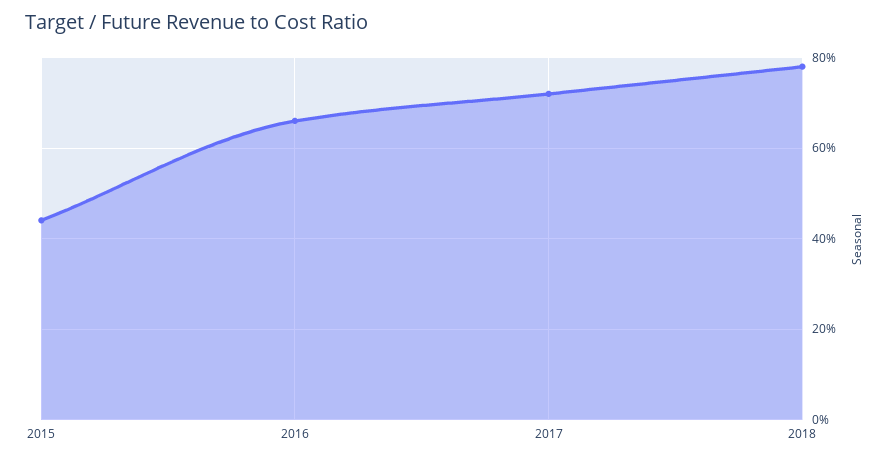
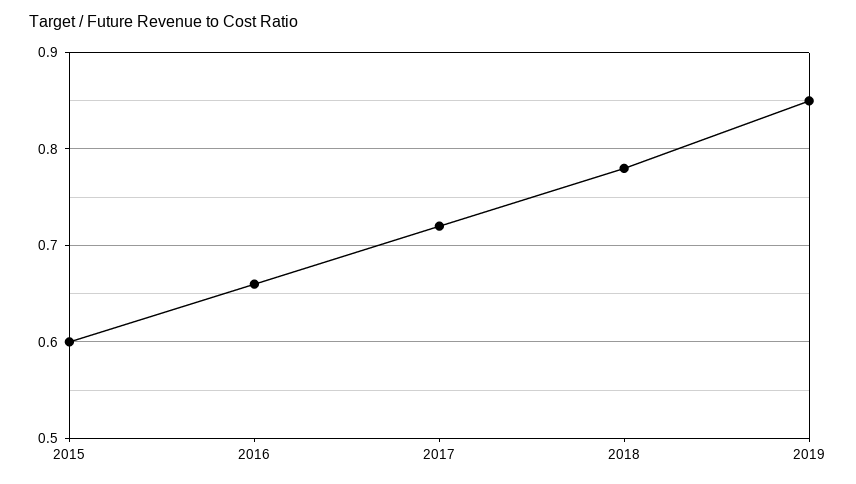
2015: 0.45 -> 0.6
2019: none -> 0.85

